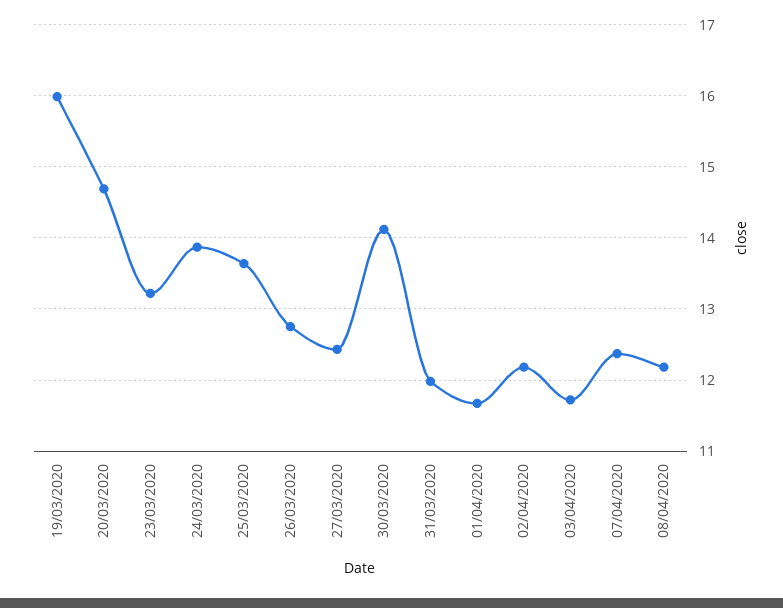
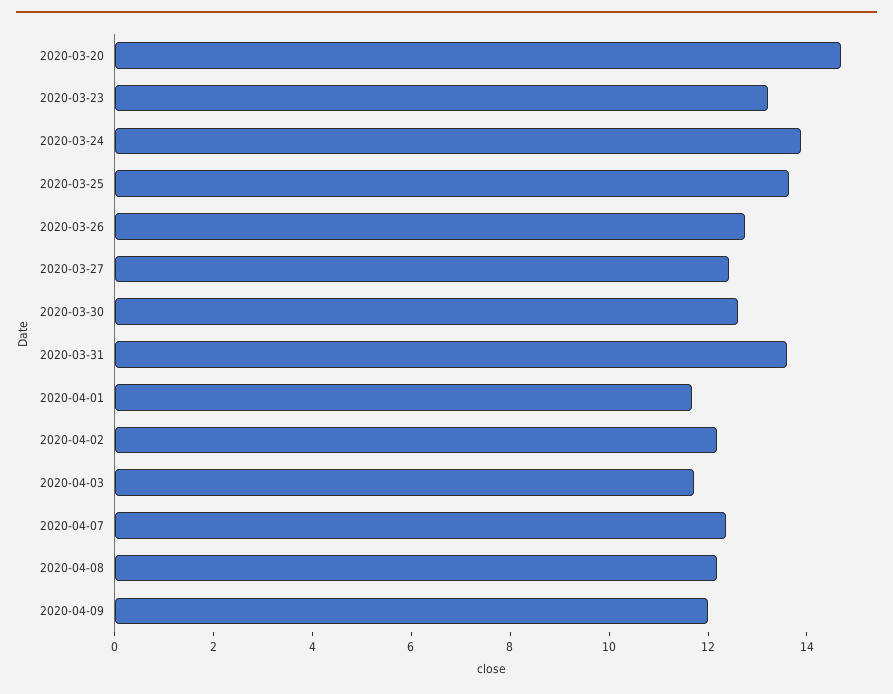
19/03/2020: 16 -> none
30/03/2020: 14.1 -> 12.5
31/03/2020: 12 -> 13.5
2020-04-09: none -> 12

